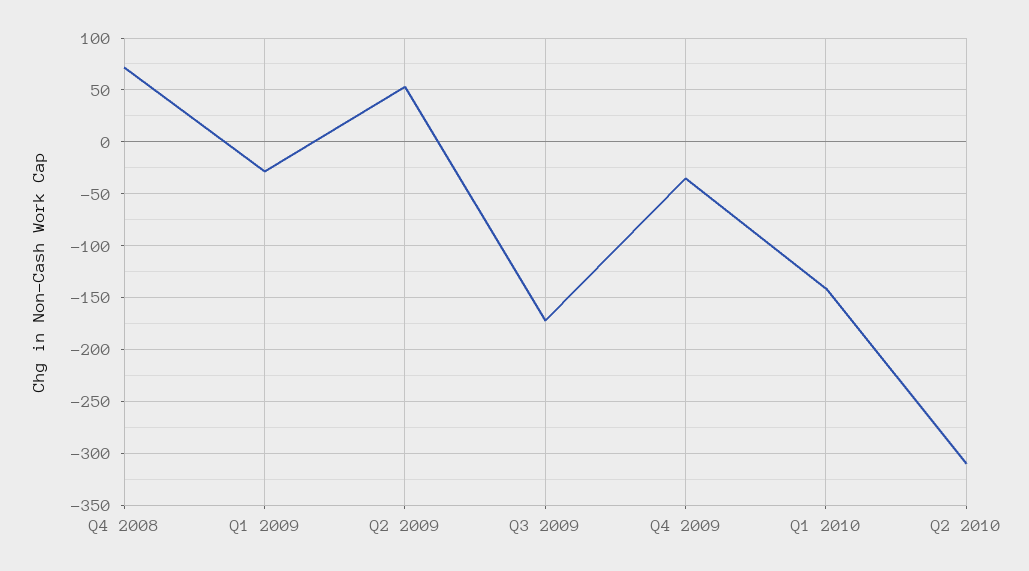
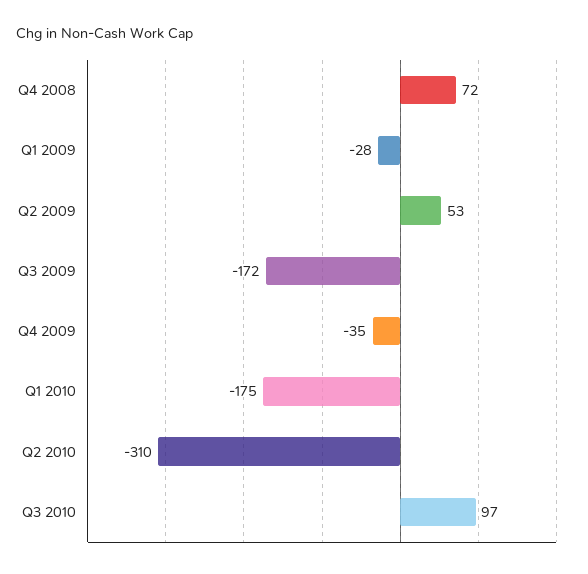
Q1 2010: -140 -> -175
Q3 2010: none -> 97

